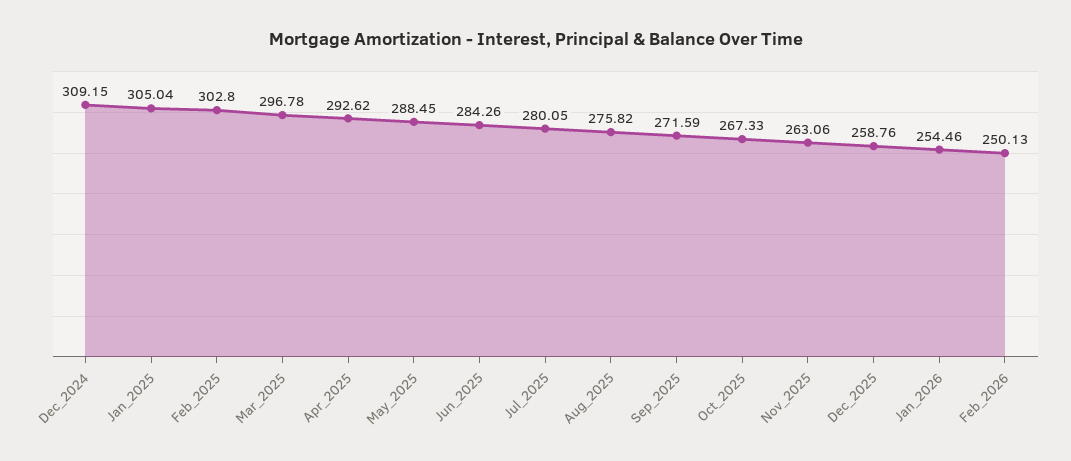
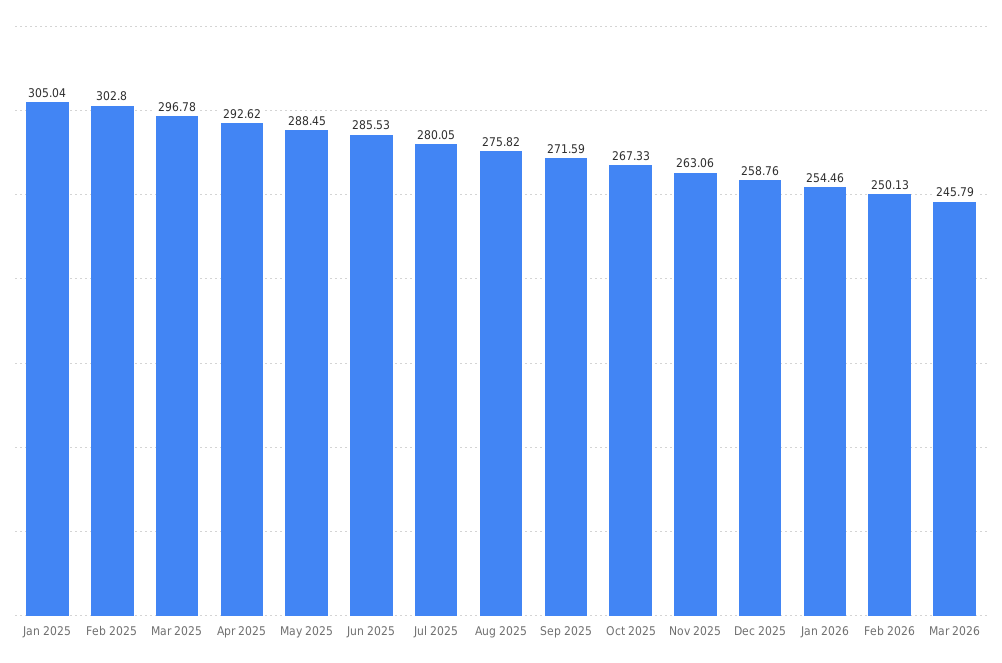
Dec_2024: 309.15 -> none
Jun_2025: 284.26 -> 285.53
Mar 2026: none -> 245.79

